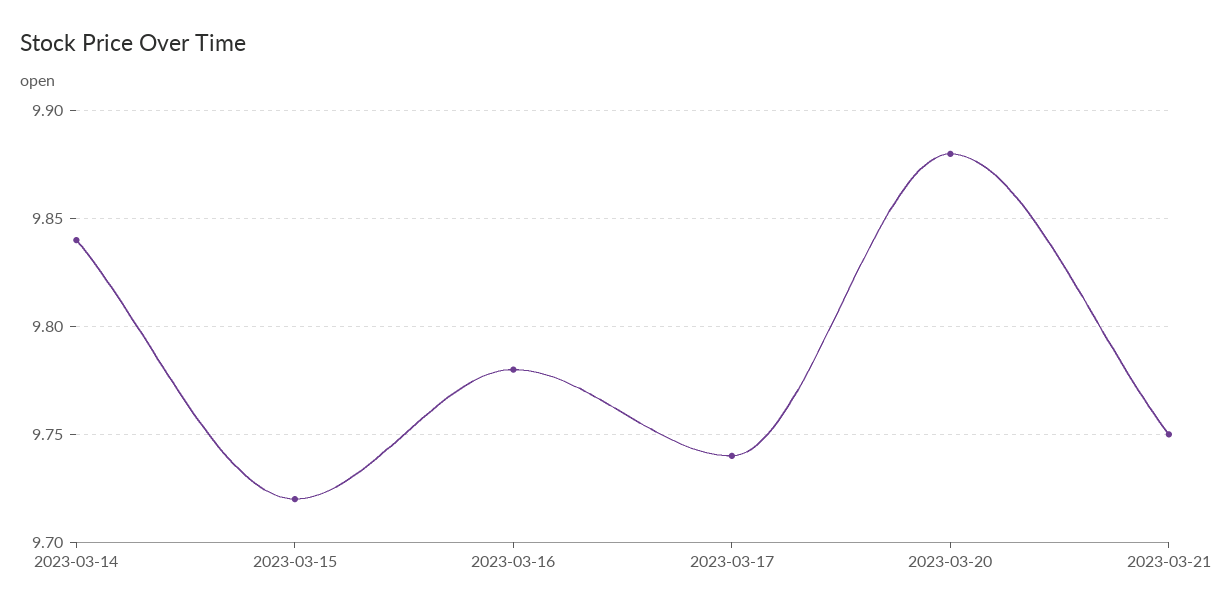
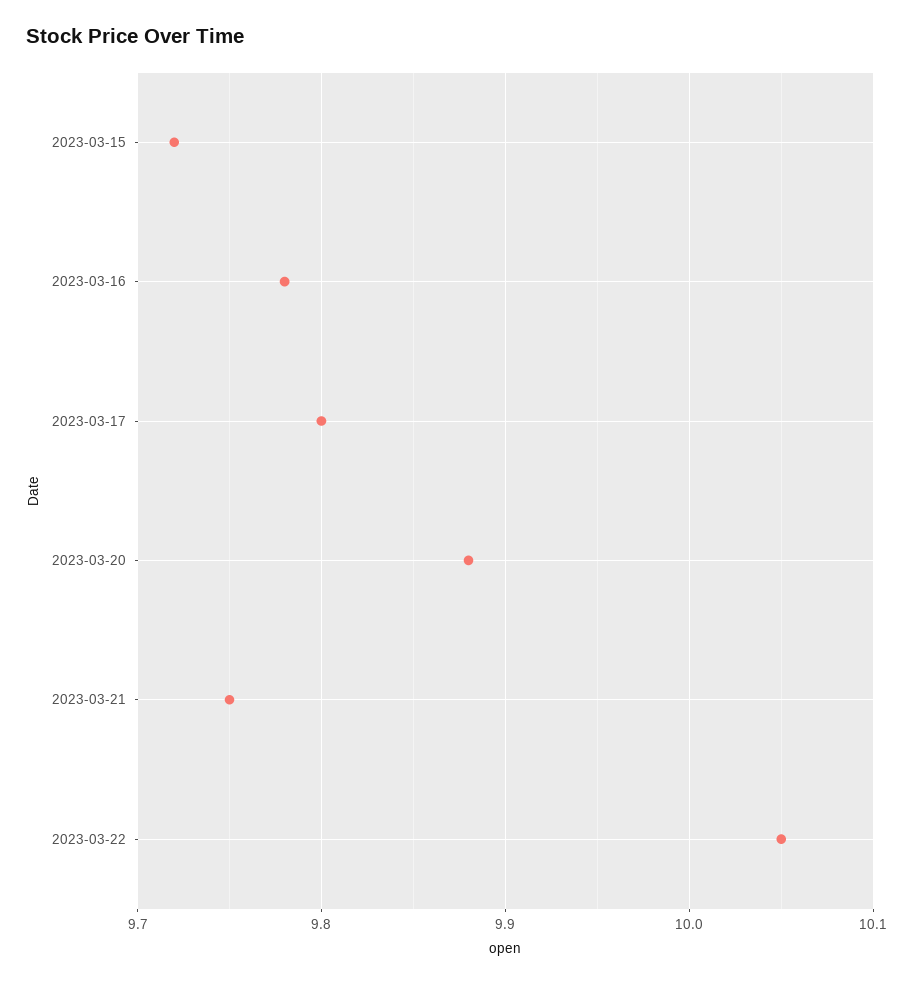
2023-03-14: 9.84 -> none
2023-03-17: 9.74 -> 9.8
2023-03-22: none -> 10.05

